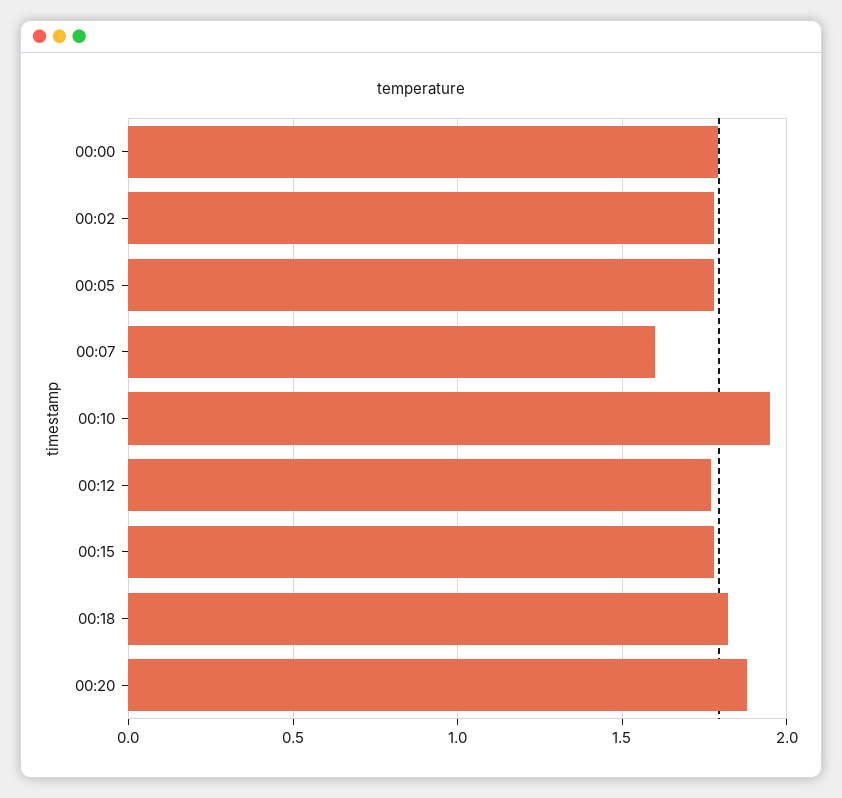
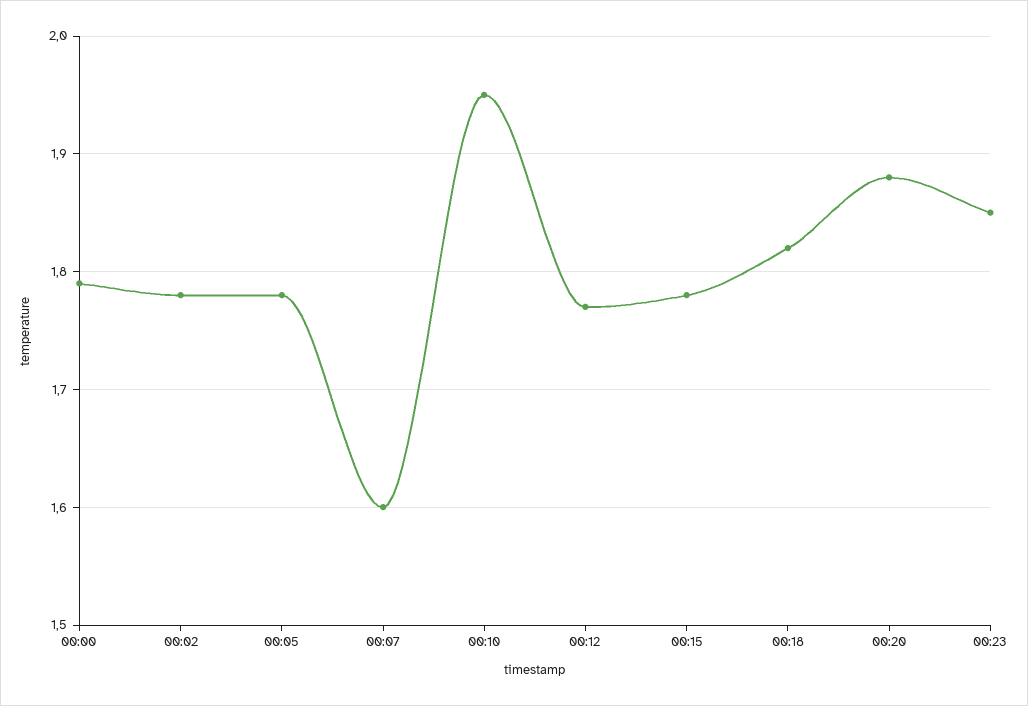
00:23: none -> 1.85

